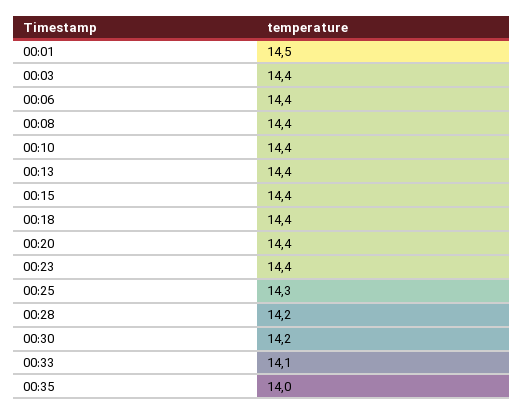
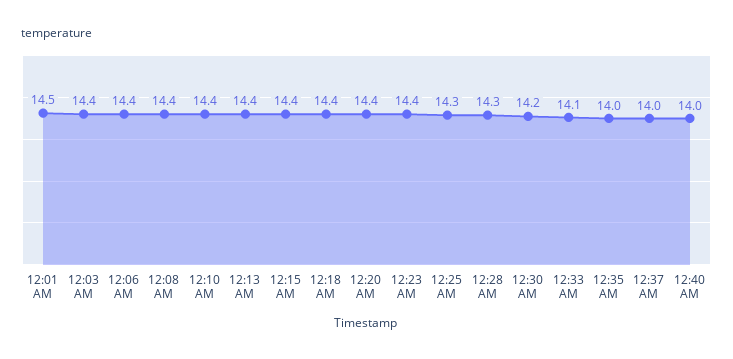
00:28: 14.2 -> 14.3
12:37 AM: none -> 14
12:40 AM: none -> 14

